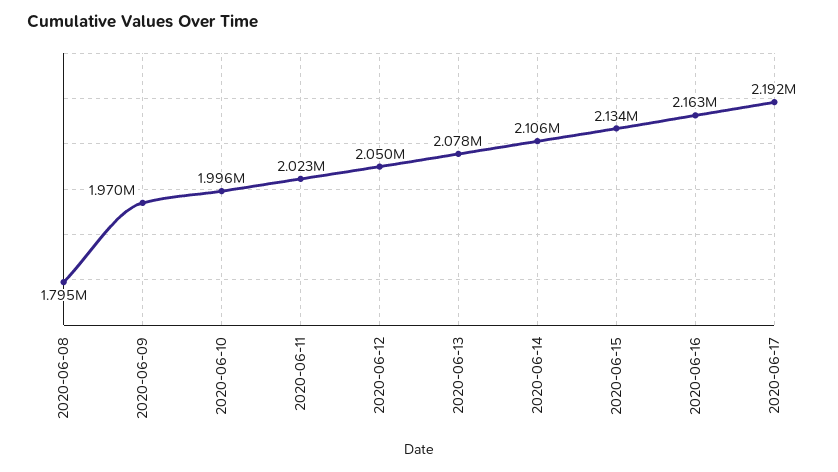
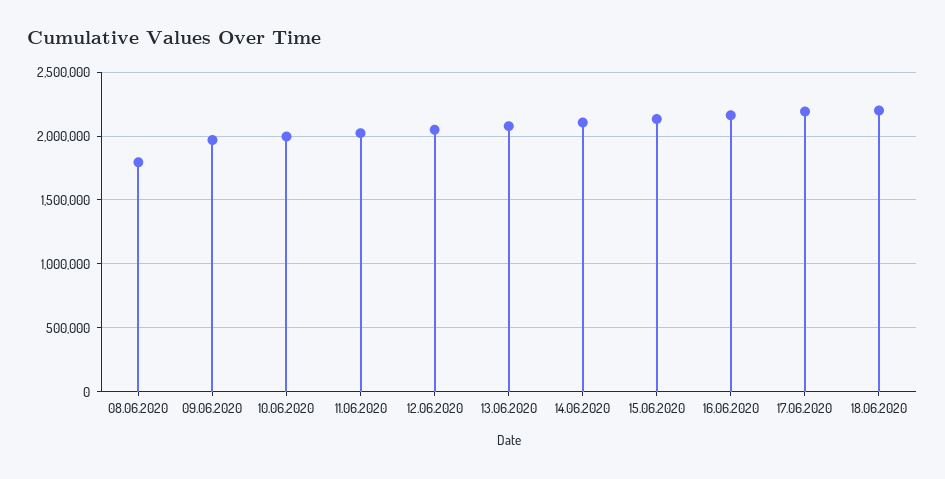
18.06.2020: none -> 2200000

